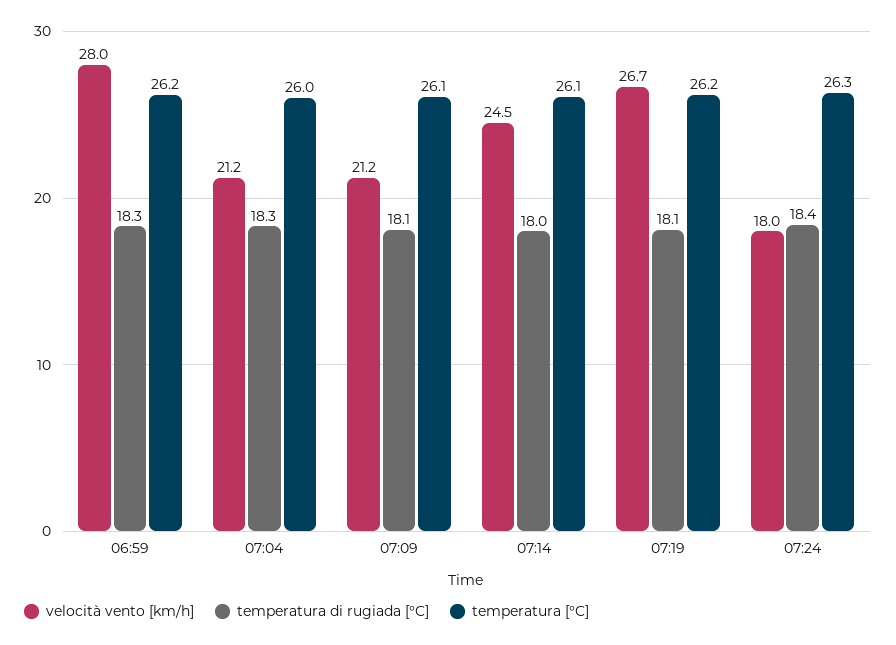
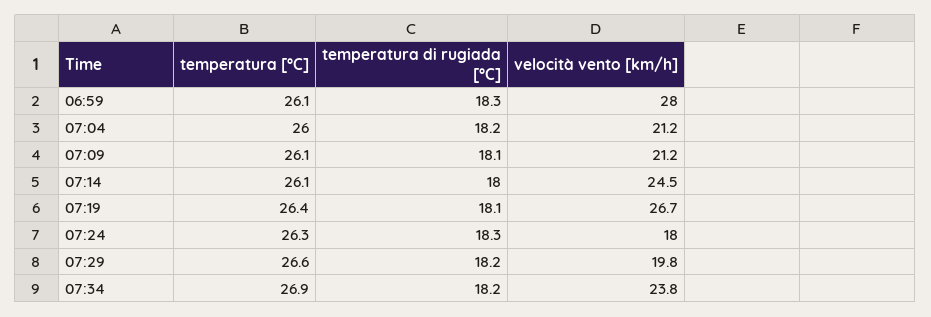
temperatura [°C], 06:59: 26.2 -> 26.1
temperatura di rugiada [°C], 07:04: 18.3 -> 18.2
temperatura [°C], 07:19: 26.2 -> 26.4
temperatura di rugiada [°C], 07:24: 18.4 -> 18.3
temperatura [°C], 07:29: none -> 26.6
temperatura di rugiada [°C], 07:29: none -> 18.2
velocità vento [km/h], 07:29: none -> 19.8
temperatura [°C], 07:34: none -> 26.9
temperatura di rugiada [°C], 07:34: none -> 18.2
velocità vento [km/h], 07:34: none -> 23.8

